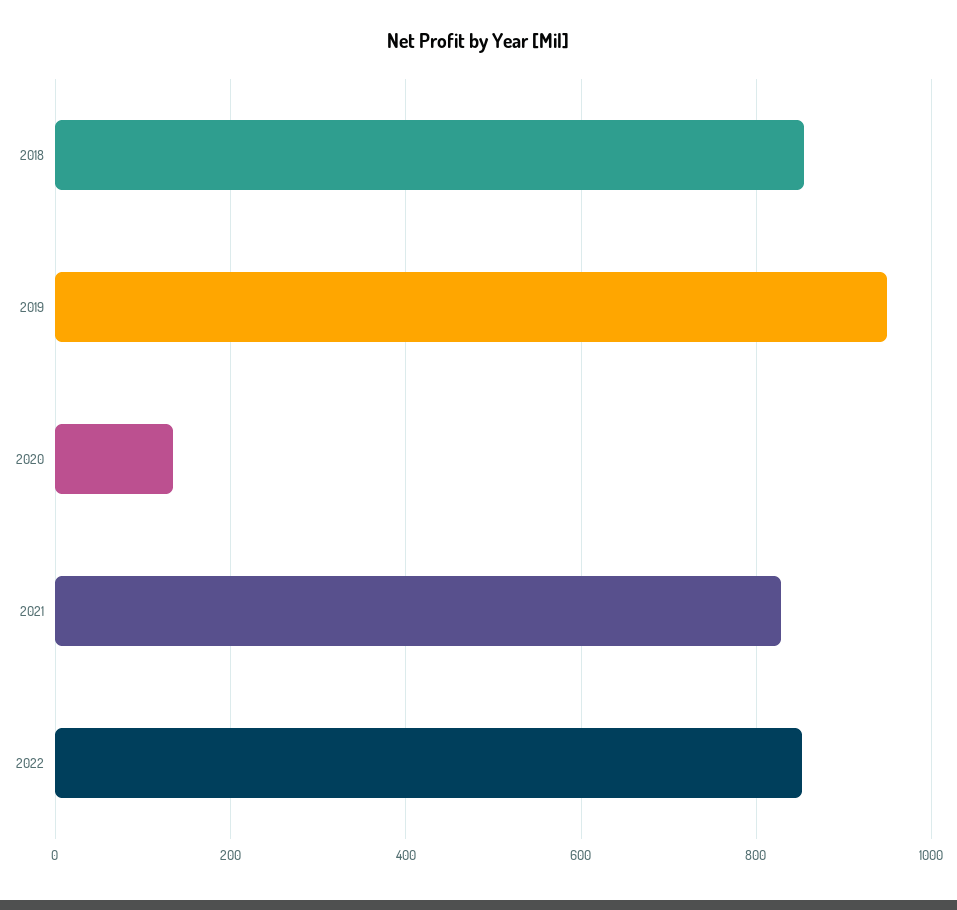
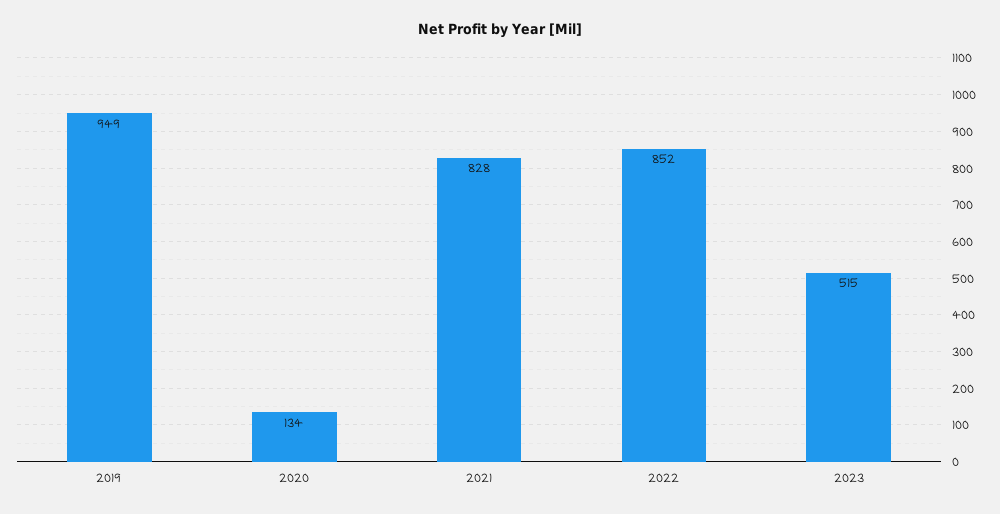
2018: 860 -> none
2023: none -> 515

